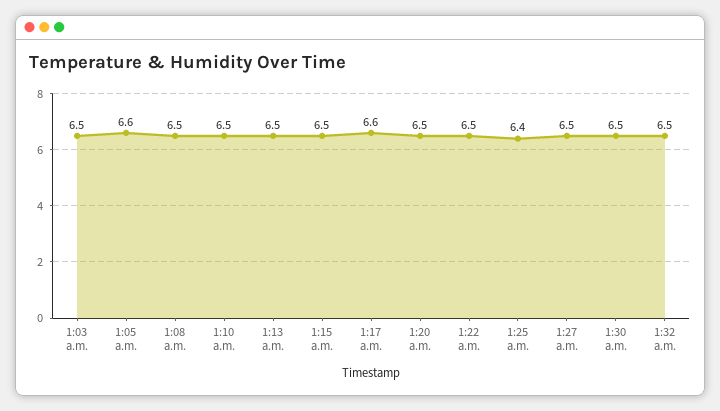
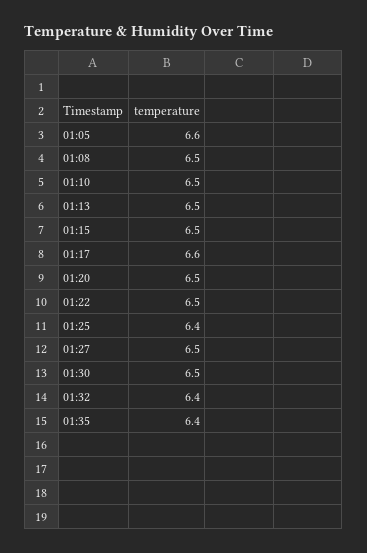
1:03 a.m.: 6.5 -> none
1:32 a.m.: 6.5 -> 6.4
01:35: none -> 6.4

